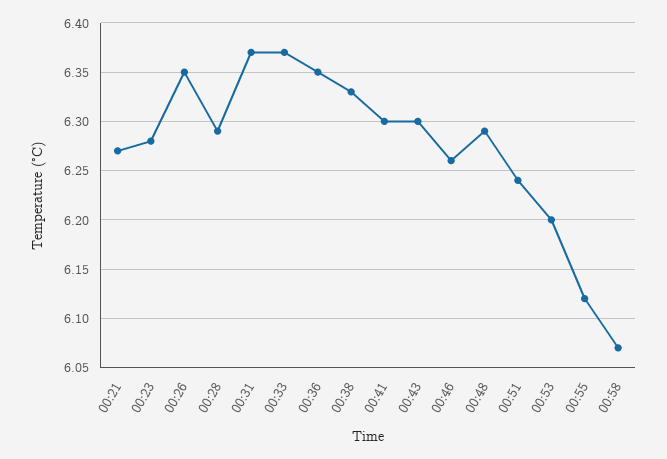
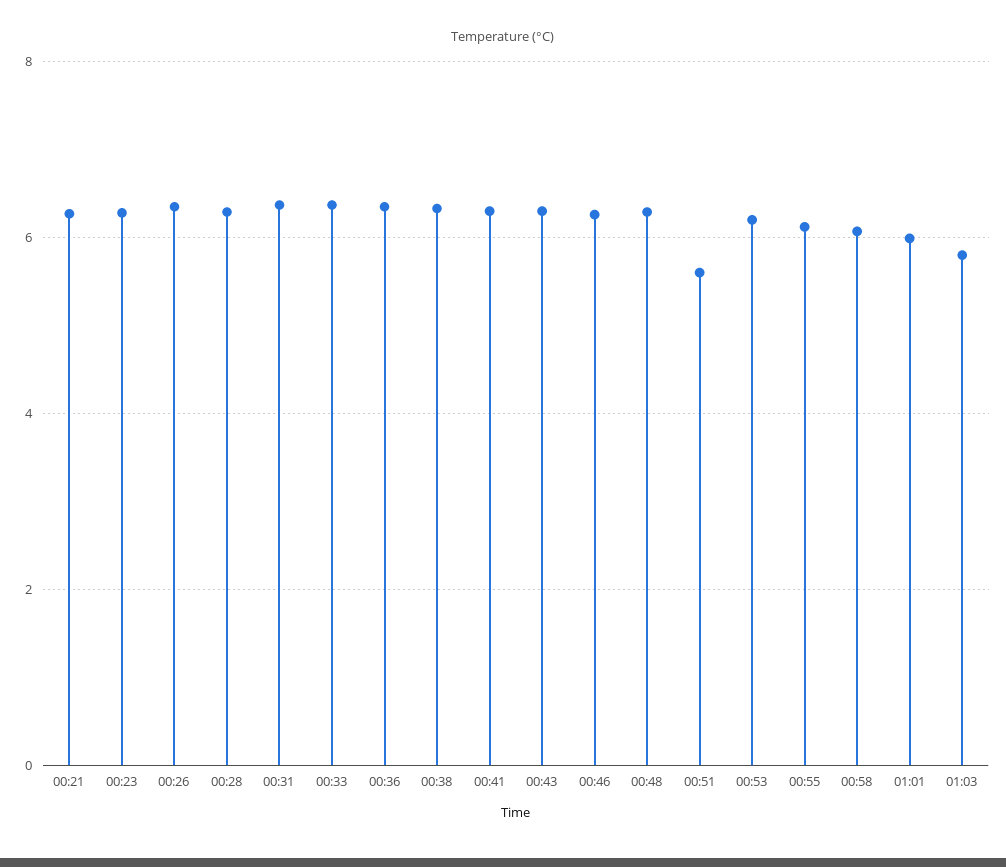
00:51: 6.24 -> 5.6
01:01: none -> 6
01:03: none -> 5.8

